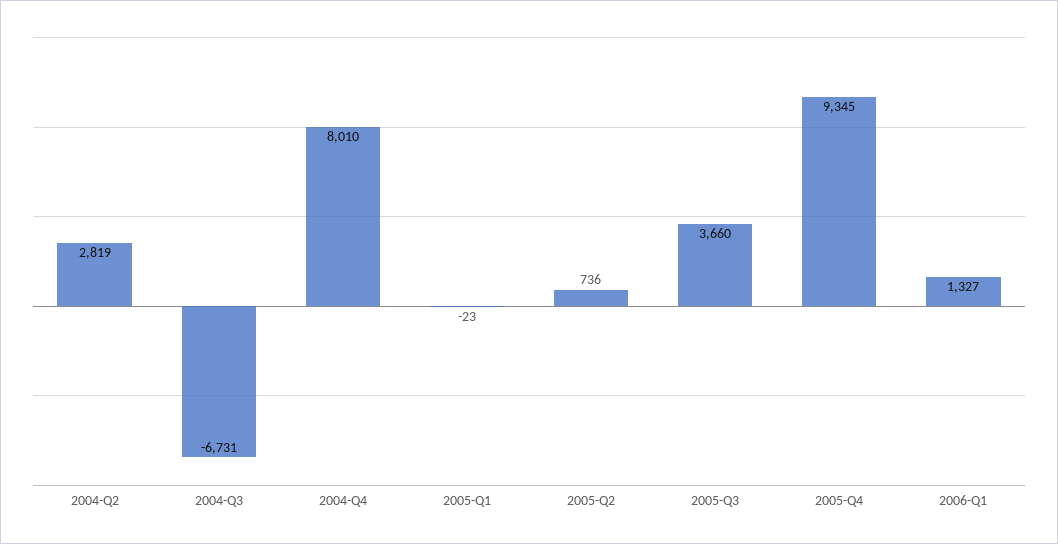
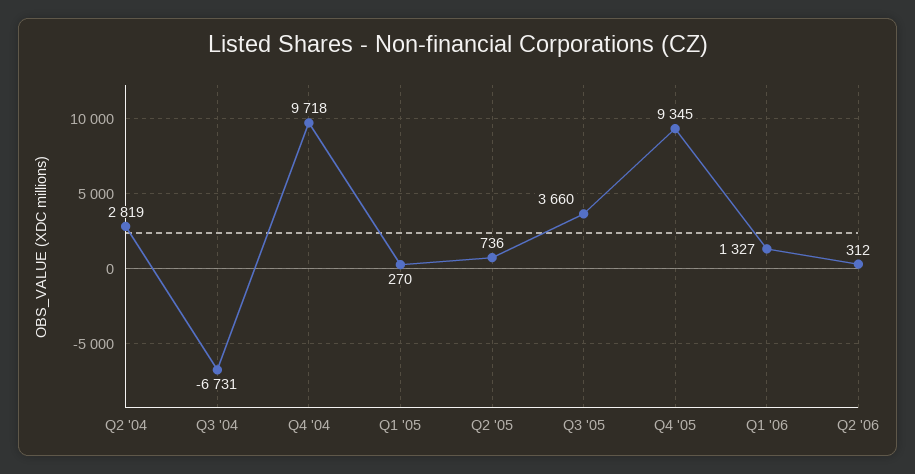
2004-Q4: 8010 -> 9718
2005-Q1: -23 -> 270
Q2 '06: none -> 312

